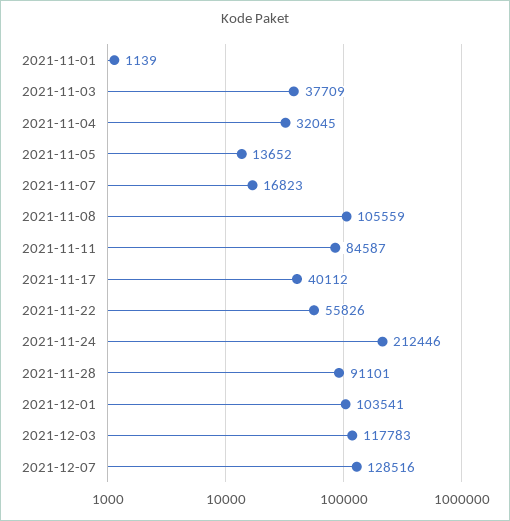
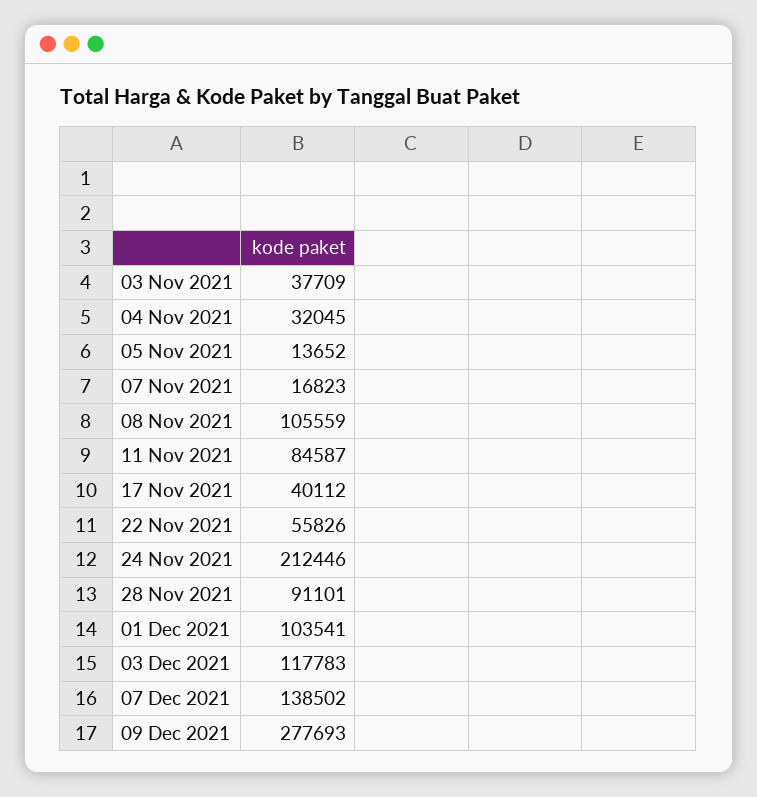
2021-11-01: 1139 -> none
2021-12-07: 128516 -> 138502
09 Dec 2021: none -> 277693

